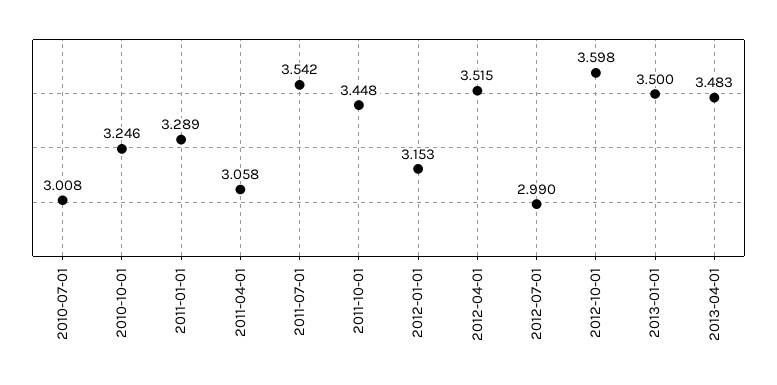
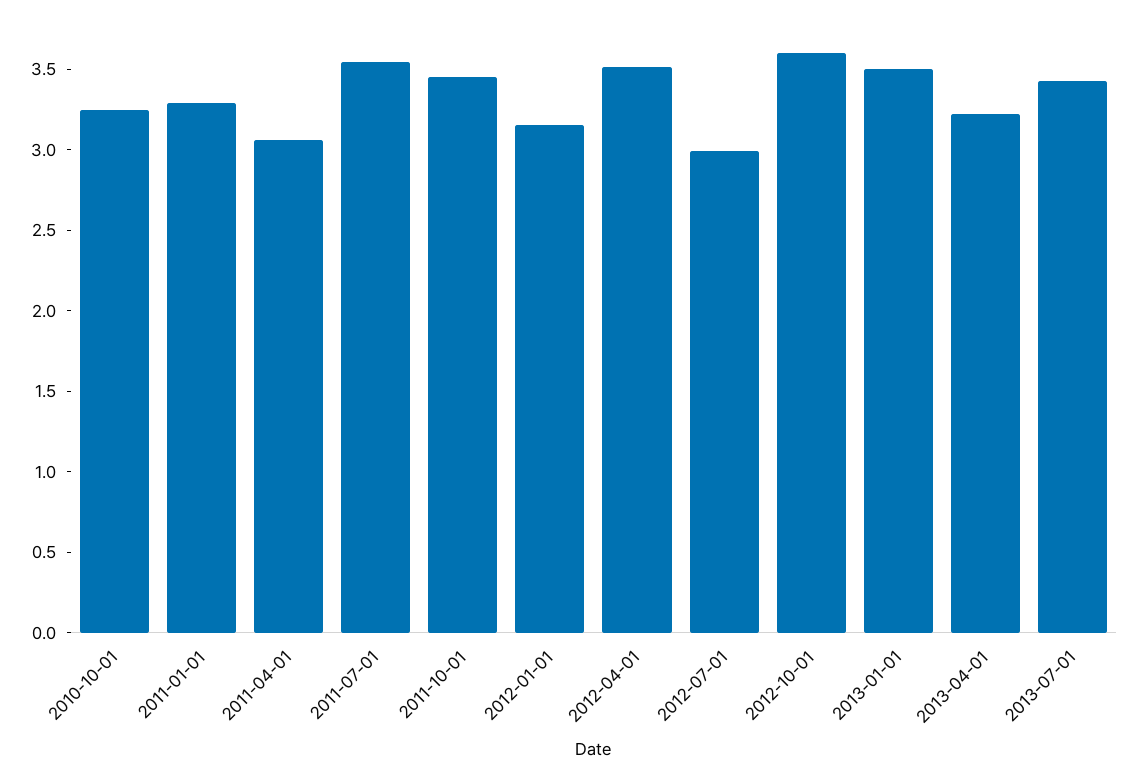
2010-07-01: 3.008 -> none
2013-04-01: 3.483 -> 3.2
2013-07-01: none -> 3.4

